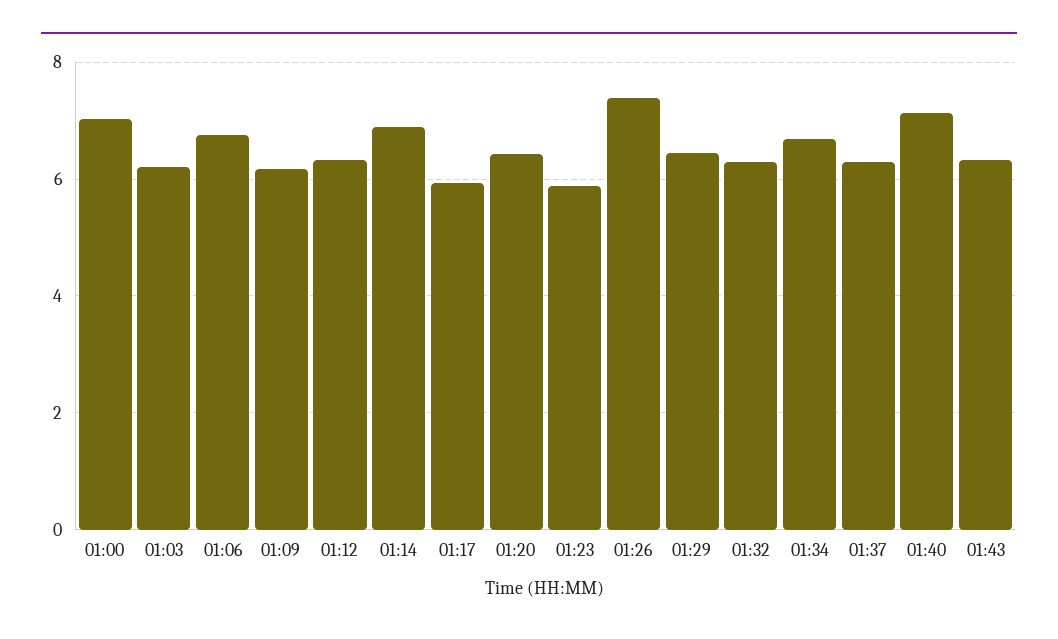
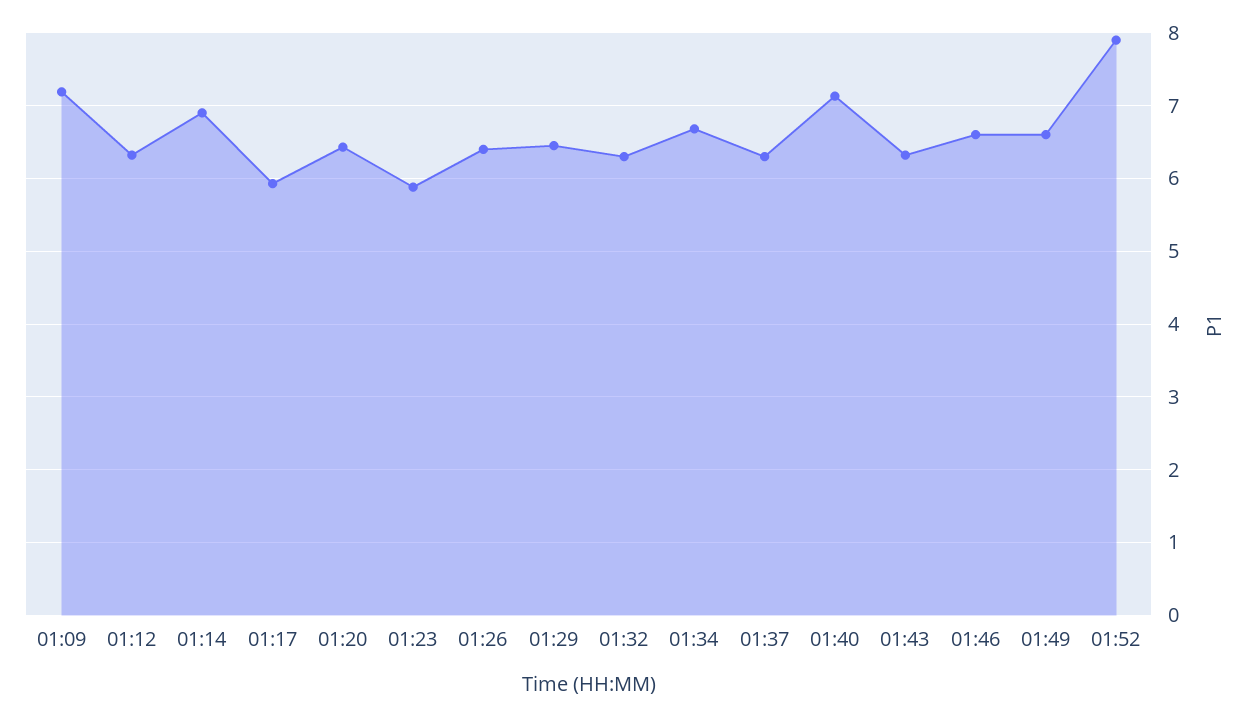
01:00: 7 -> none
01:03: 6.2 -> none
01:06: 6.8 -> none
01:09: 6.2 -> 7.2
01:26: 7.4 -> 6.4
01:46: none -> 6.6
01:49: none -> 6.6
01:52: none -> 7.9

